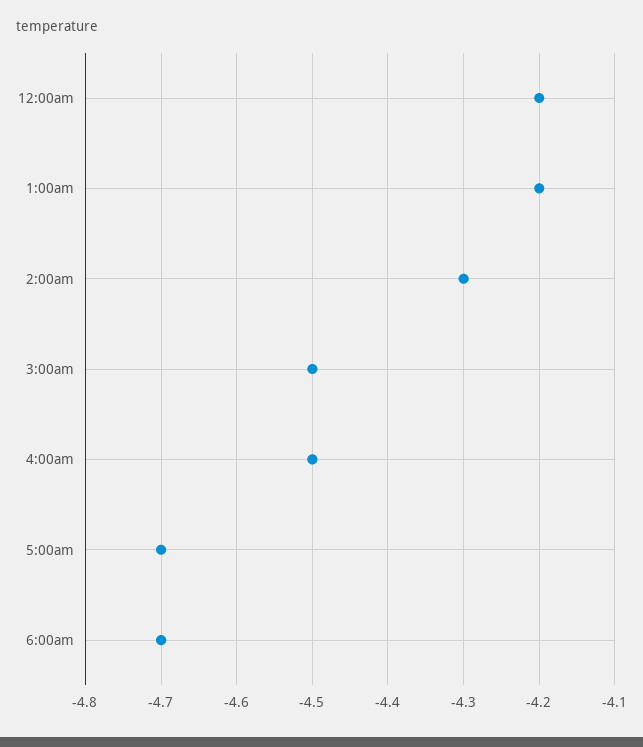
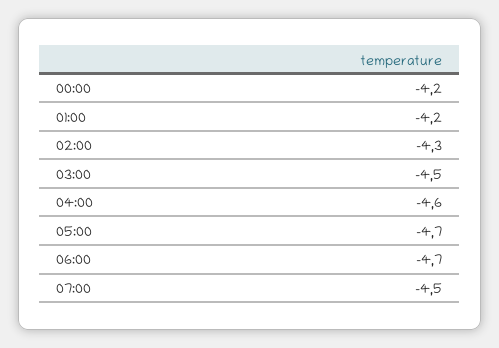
4:00am: -4.5 -> -4.6
07:00: none -> -4.5

